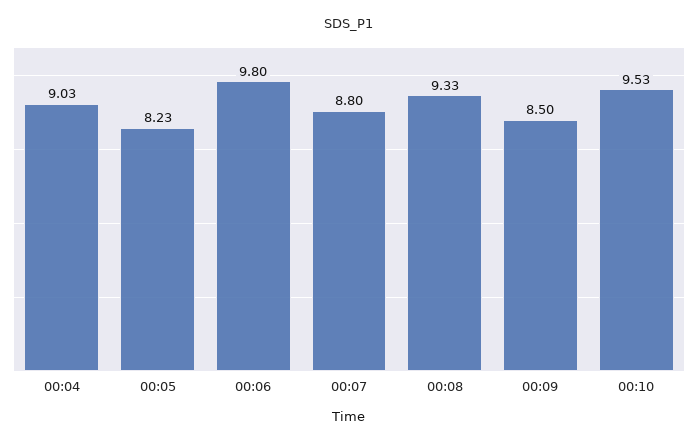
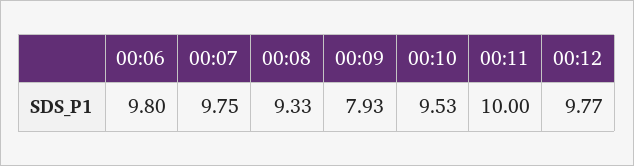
00:04: 9.03 -> none
00:05: 8.23 -> none
00:07: 8.8 -> 9.75
00:09: 8.5 -> 7.93
00:11: none -> 10
00:12: none -> 9.77

